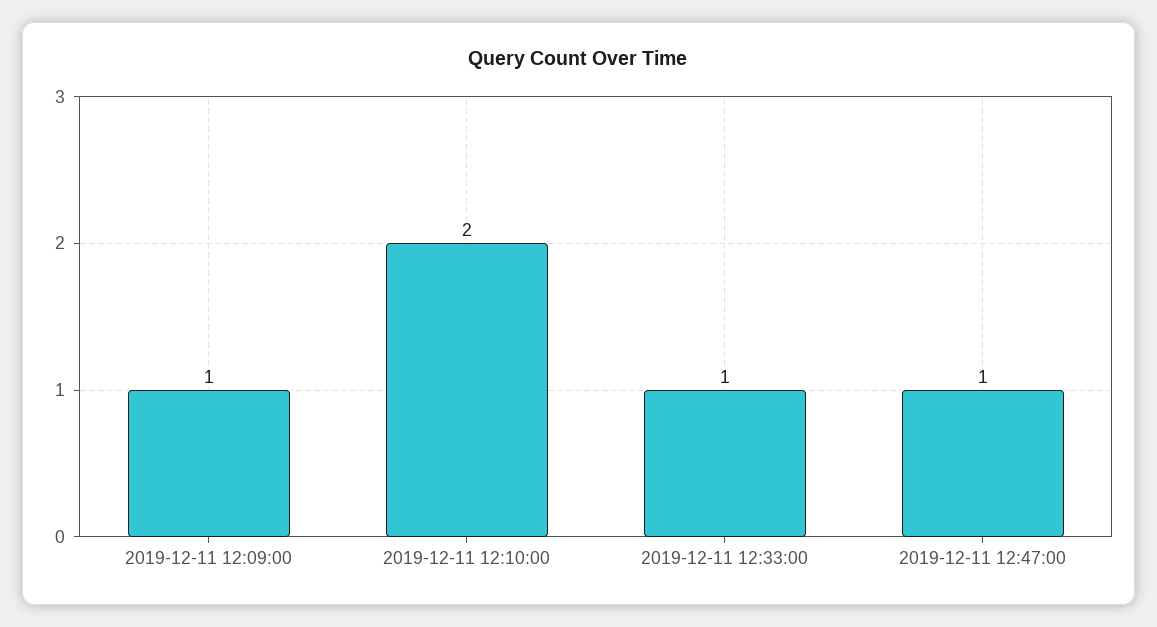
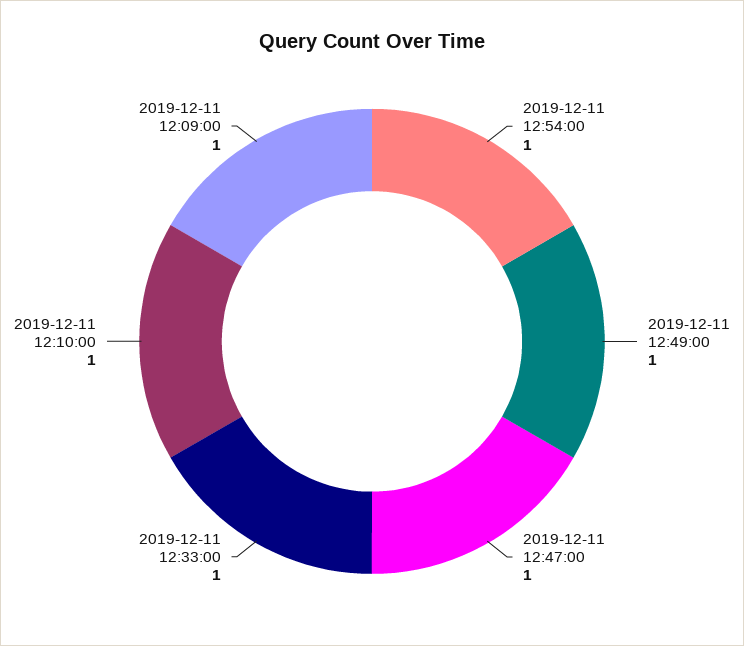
2019-12-11 12:10:00: 2 -> 1
2019-12-11 12:54:00: none -> 1
2019-12-11 12:49:00: none -> 1

